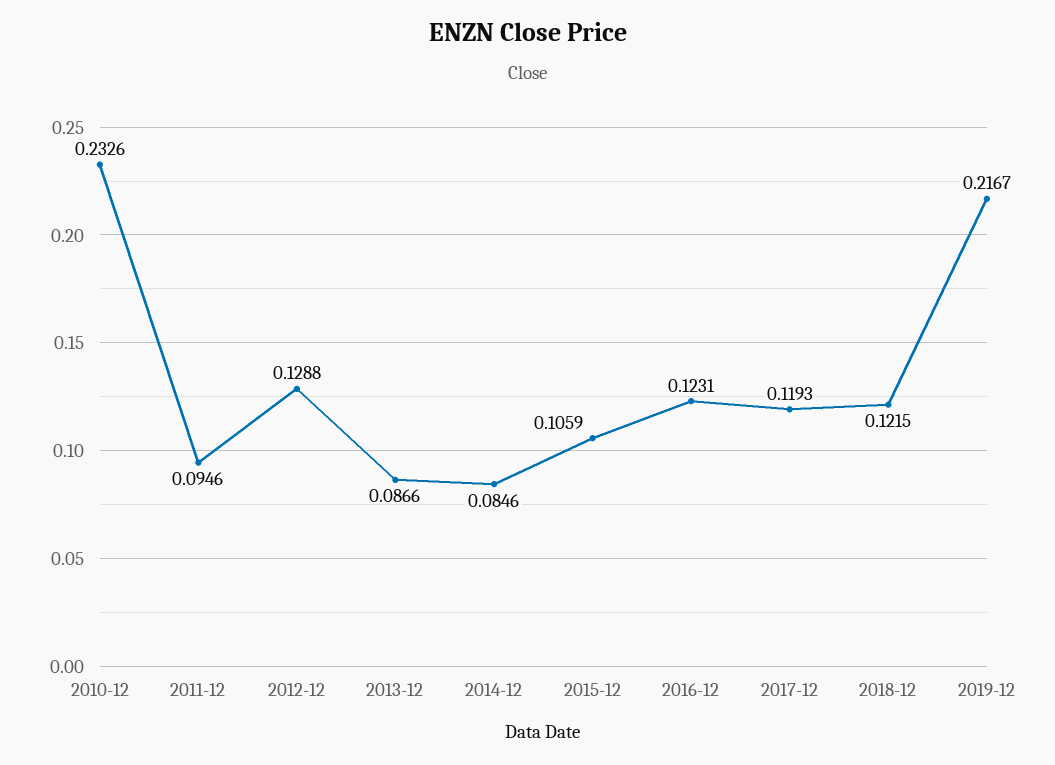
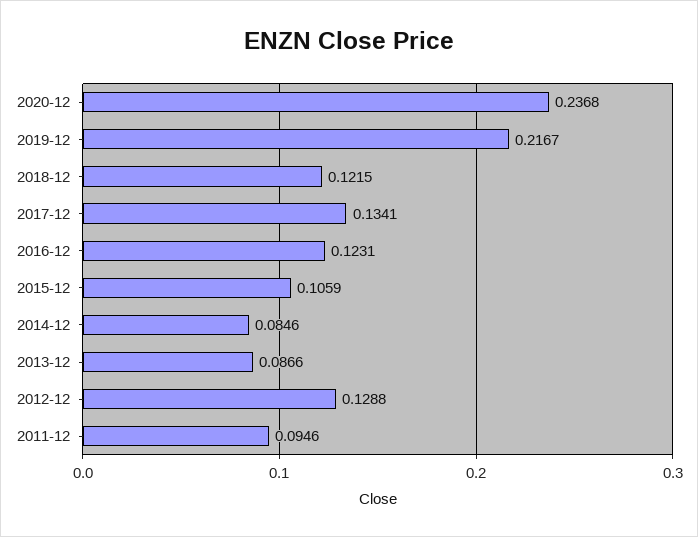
2010-12: 0.2326 -> none
2017-12: 0.1193 -> 0.1341
2020-12: none -> 0.2368

